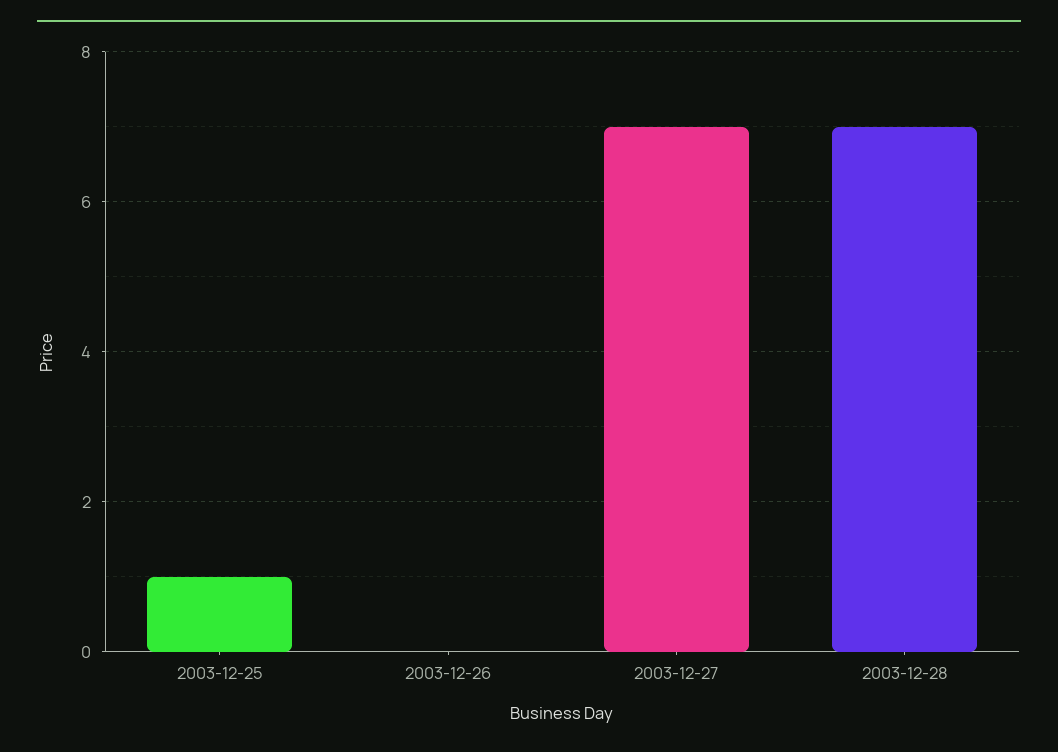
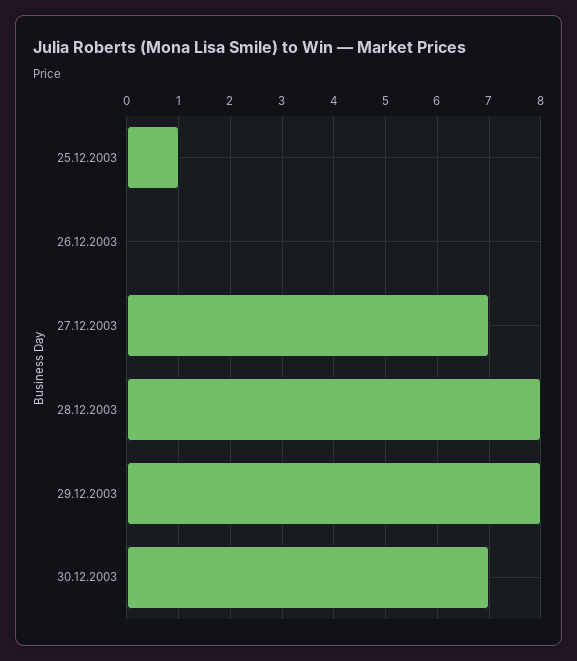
2003-12-28: 7 -> 8
29.12.2003: none -> 8
30.12.2003: none -> 7

